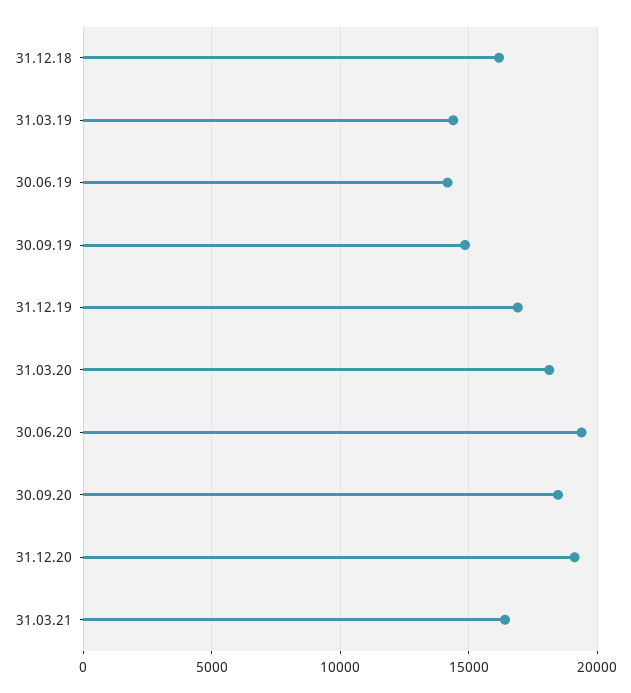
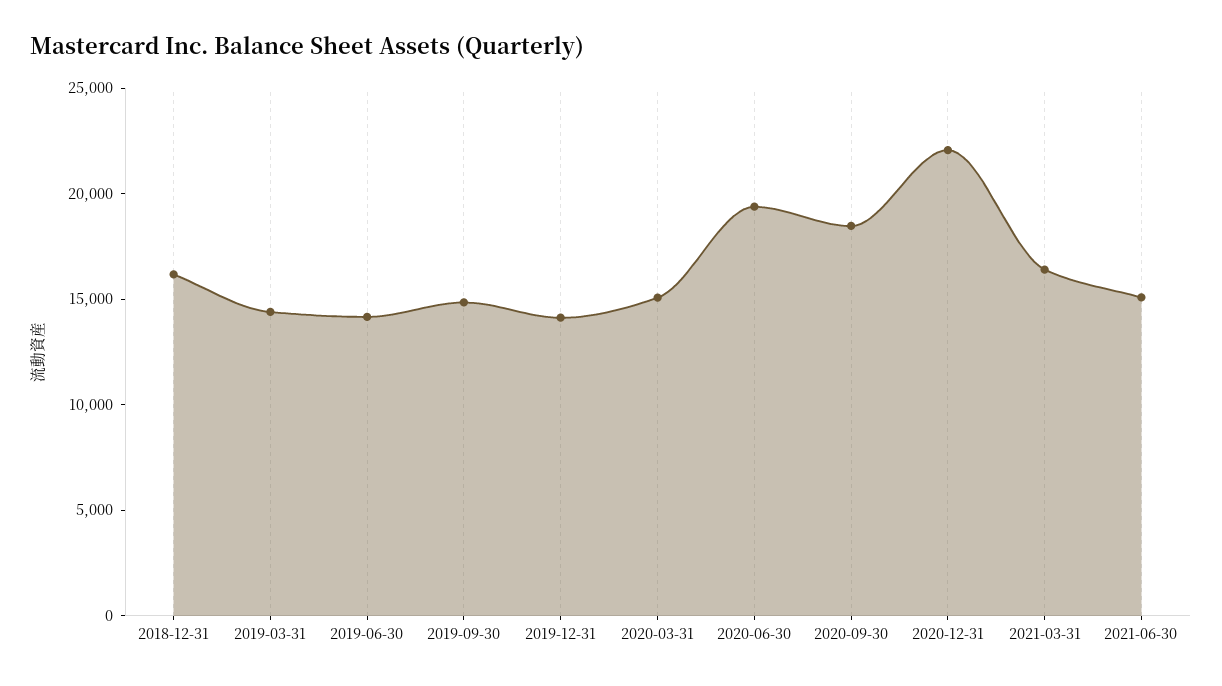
31.12.19: 17000 -> 14000
31.03.20: 18000 -> 15000
31.12.20: 19000 -> 22000
2021-06-30: none -> 15000

